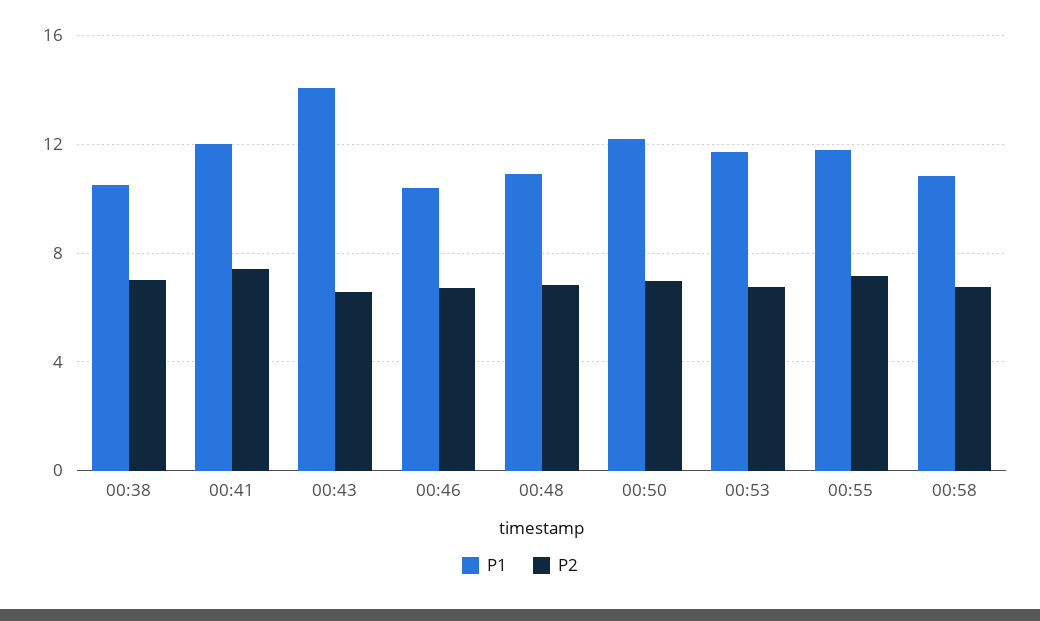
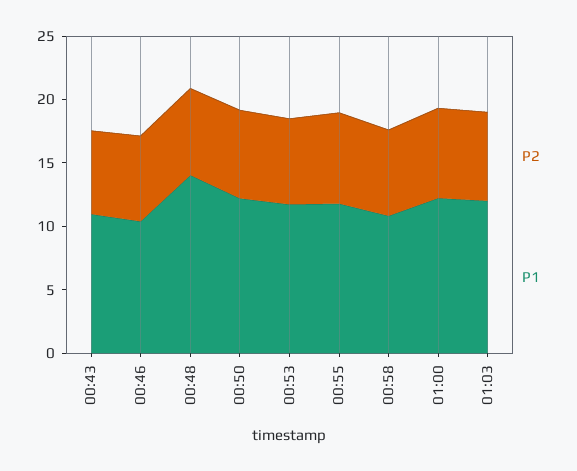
P1, 00:38: 10.5 -> none
P2, 00:38: 7 -> none
P1, 00:41: 12 -> none
P2, 00:41: 7.5 -> none
P1, 00:43: 14 -> 11
P1, 00:48: 11 -> 14
P2, 01:00: none -> 7
P1, 01:00: none -> 12
P2, 01:03: none -> 7
P1, 01:03: none -> 12

